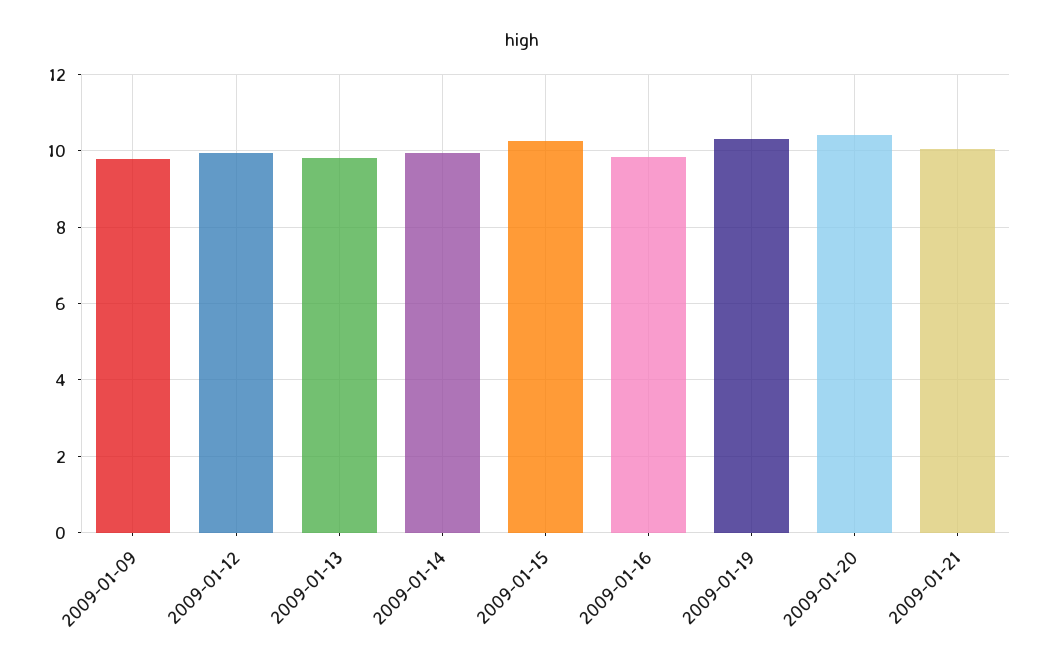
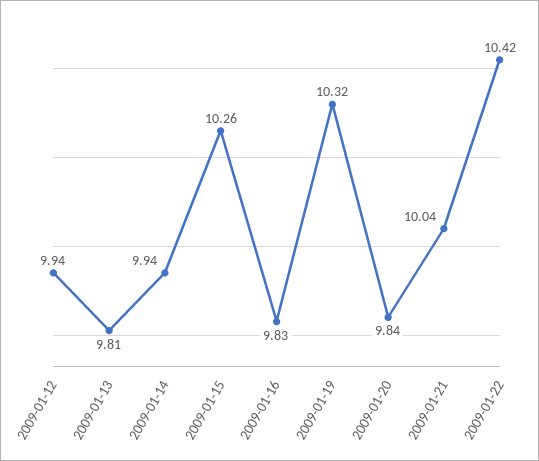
2009-01-09: 9.8 -> none
2009-01-20: 10.4 -> 9.84
2009-01-22: none -> 10.42

